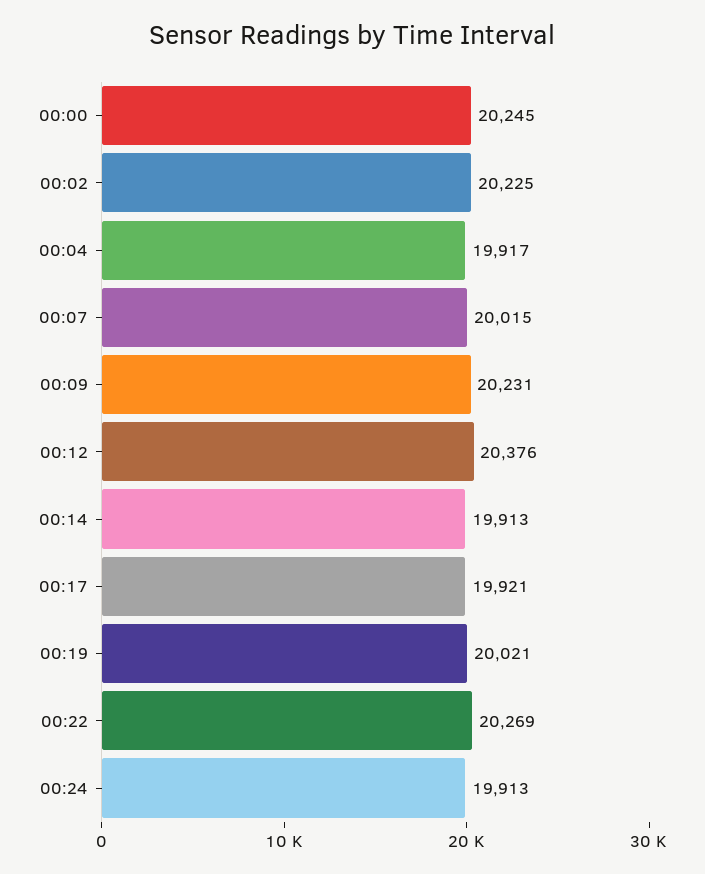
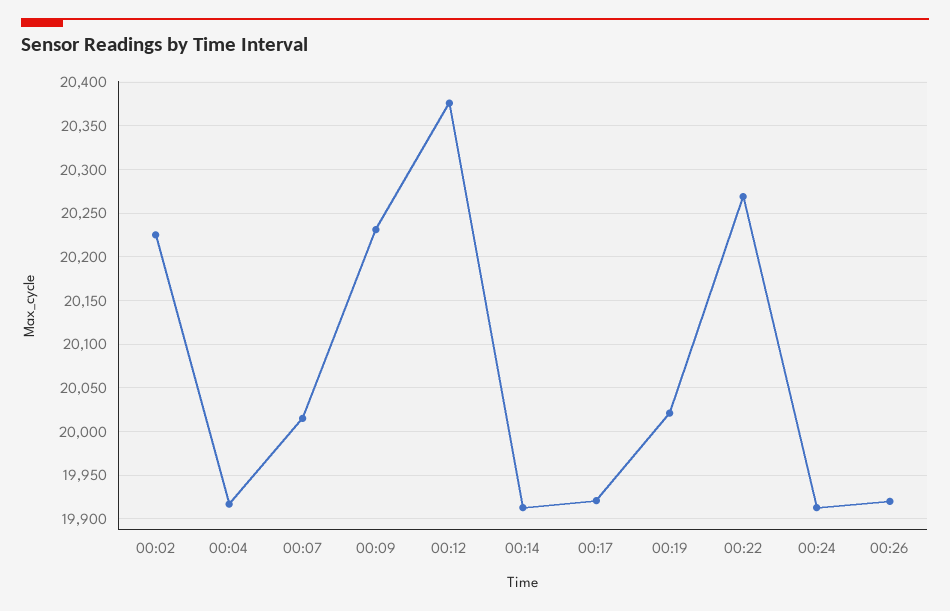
00:00: 20245 -> none
00:26: none -> 19920

